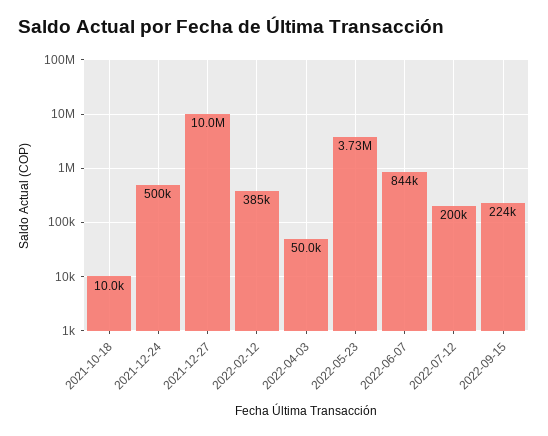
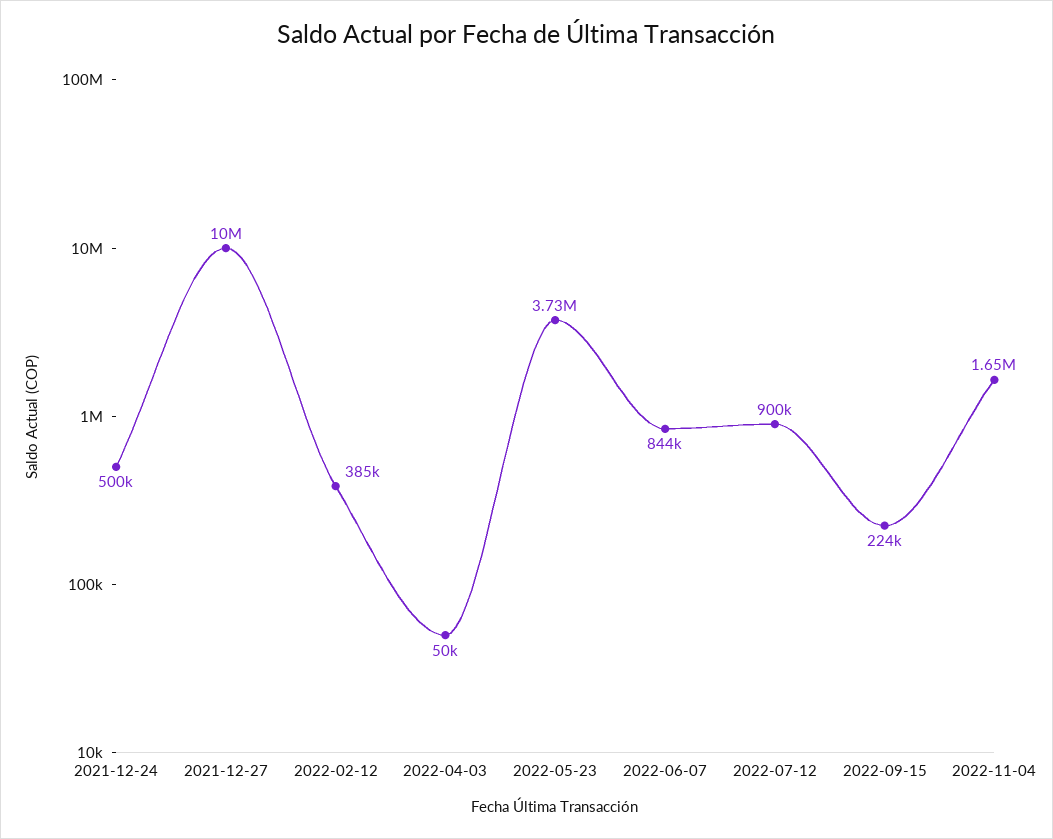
2021-10-18: 10000 -> none
2022-07-12: 200000 -> 900000
2022-11-04: none -> 1650000

